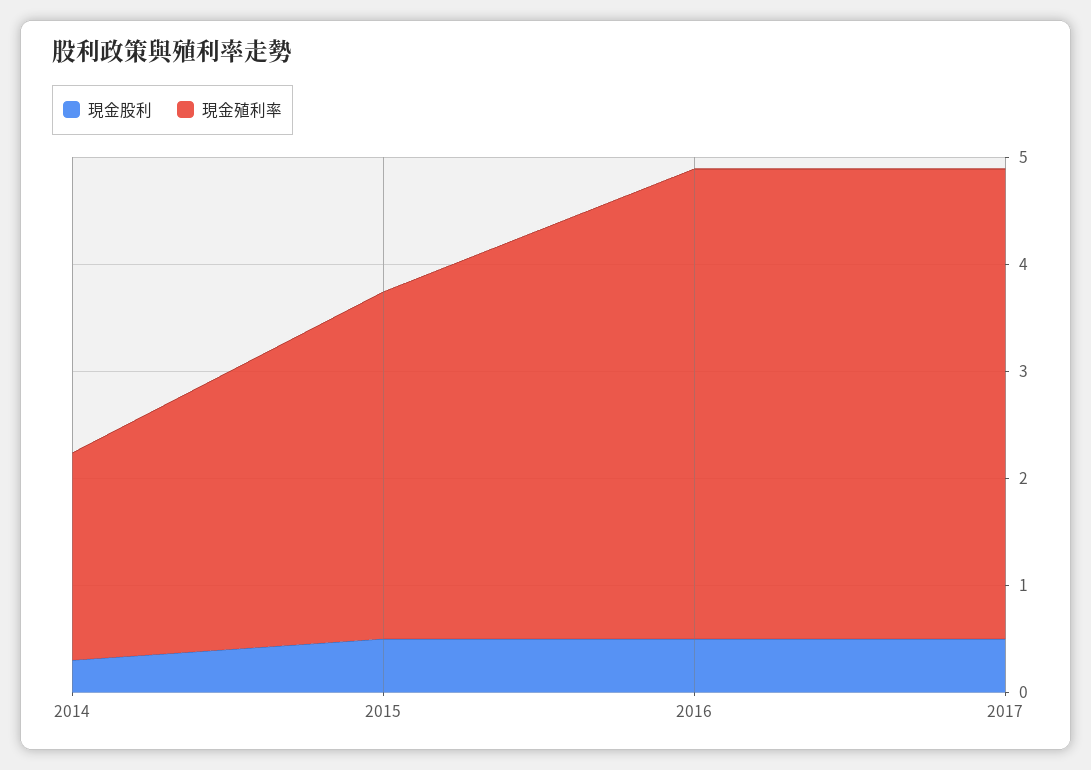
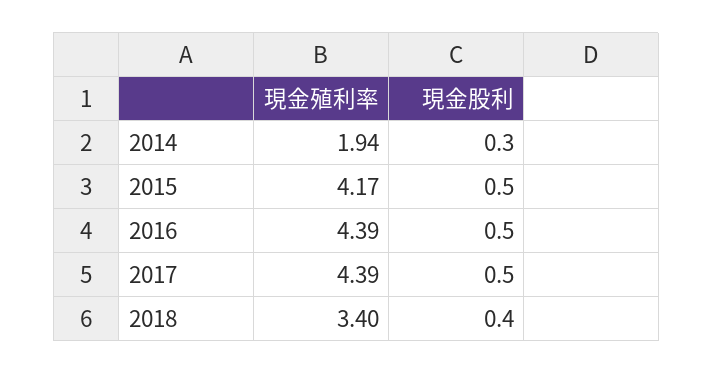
現金殖利率, 2015: 3.2 -> 4.17
現金殖利率, 2018: none -> 3.4
現金股利, 2018: none -> 0.4

